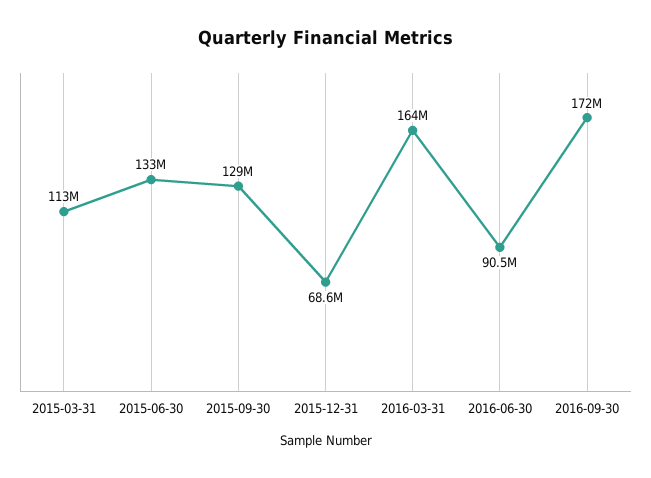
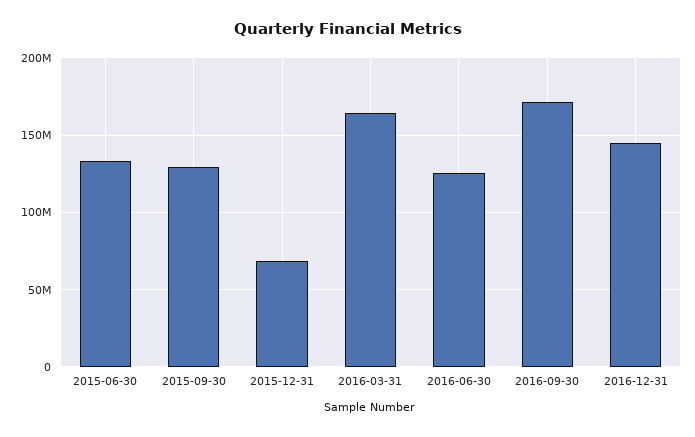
2015-03-31: 113000000 -> none
2016-06-30: 90500000 -> 125000000
2016-12-31: none -> 145000000

